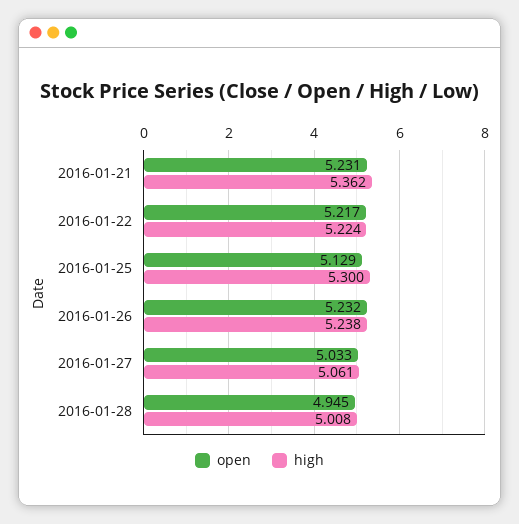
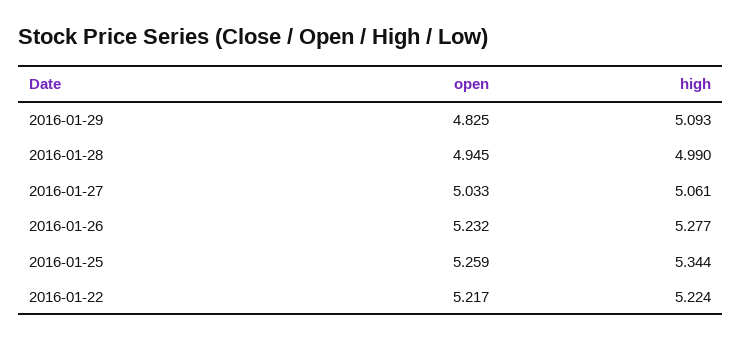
open, 2016-01-21: 5.231 -> none
high, 2016-01-21: 5.362 -> none
open, 2016-01-25: 5.129 -> 5.259
high, 2016-01-25: 5.3 -> 5.344
high, 2016-01-26: 5.238 -> 5.277
high, 2016-01-28: 5.008 -> 4.99
open, 2016-01-29: none -> 4.825
high, 2016-01-29: none -> 5.093

